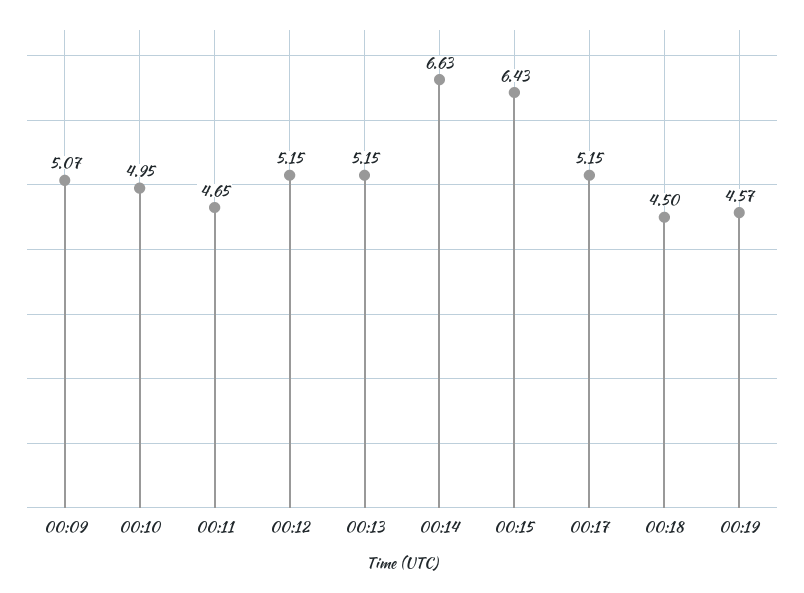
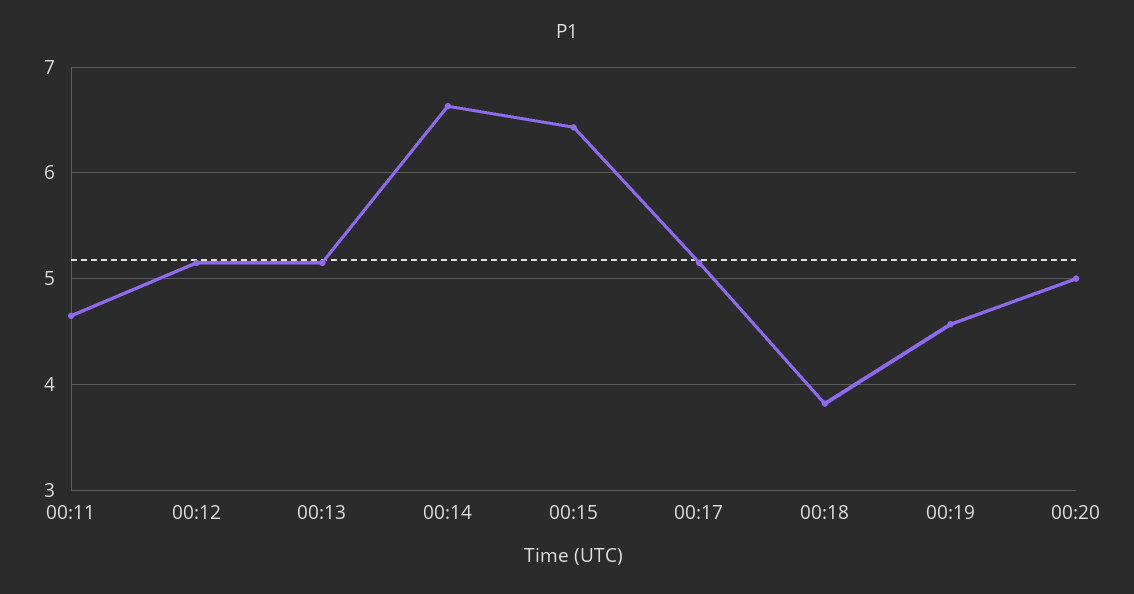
00:09: 5.07 -> none
00:10: 4.95 -> none
00:18: 4.5 -> 3.8
00:20: none -> 5

